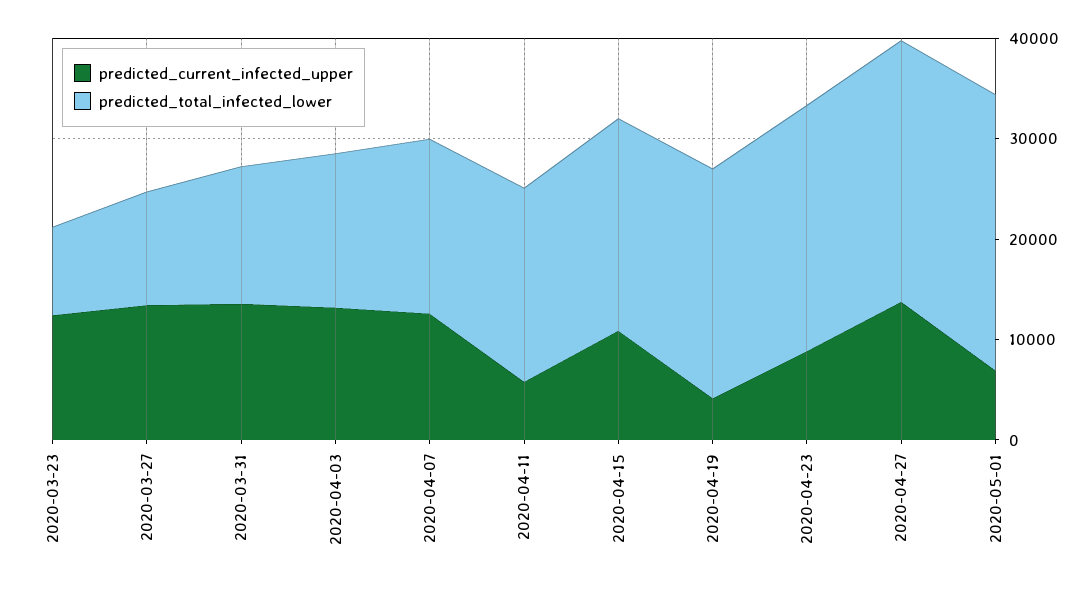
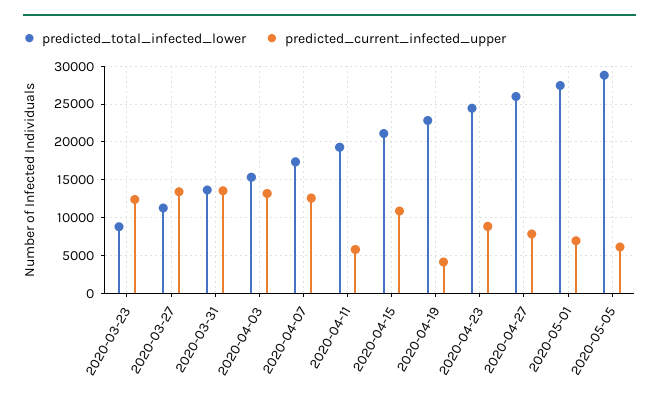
predicted_current_infected_upper, 2020-04-27: 14000 -> 8000
predicted_total_infected_lower, 2020-05-05: none -> 29000
predicted_current_infected_upper, 2020-05-05: none -> 6000

